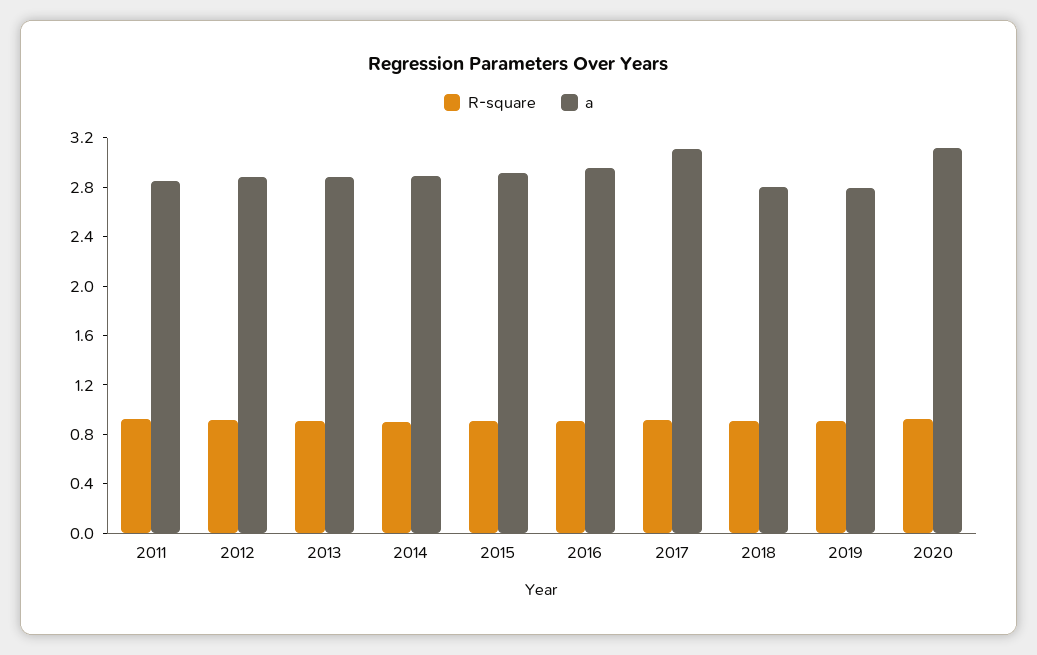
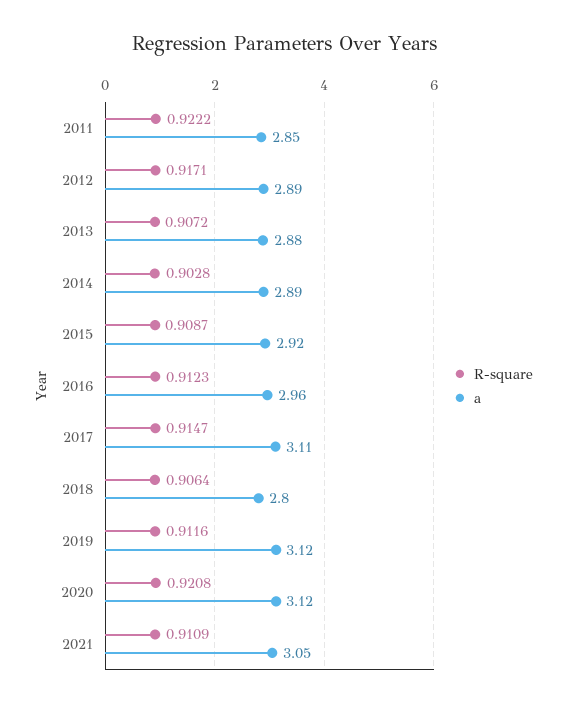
a, 2019: 2.8 -> 3.12
R-square, 2021: none -> 0.9109
a, 2021: none -> 3.05

